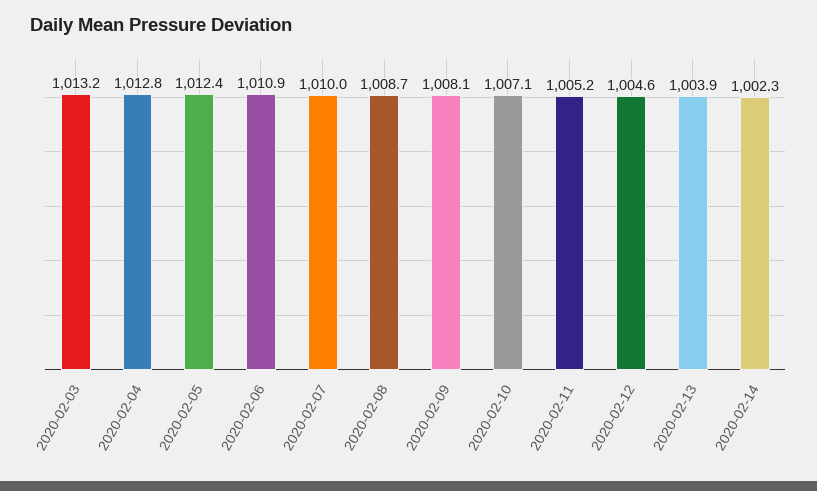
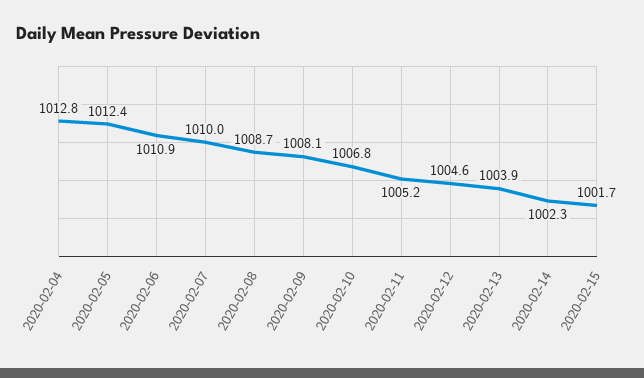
2020-02-03: 1013.2 -> none
2020-02-10: 1007.1 -> 1006.8
2020-02-15: none -> 1001.7

